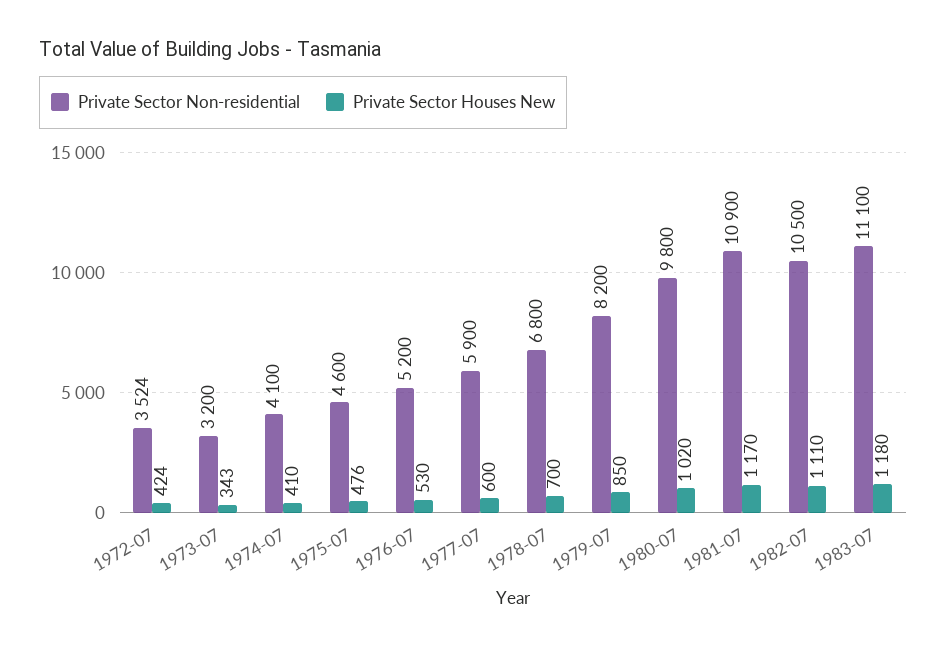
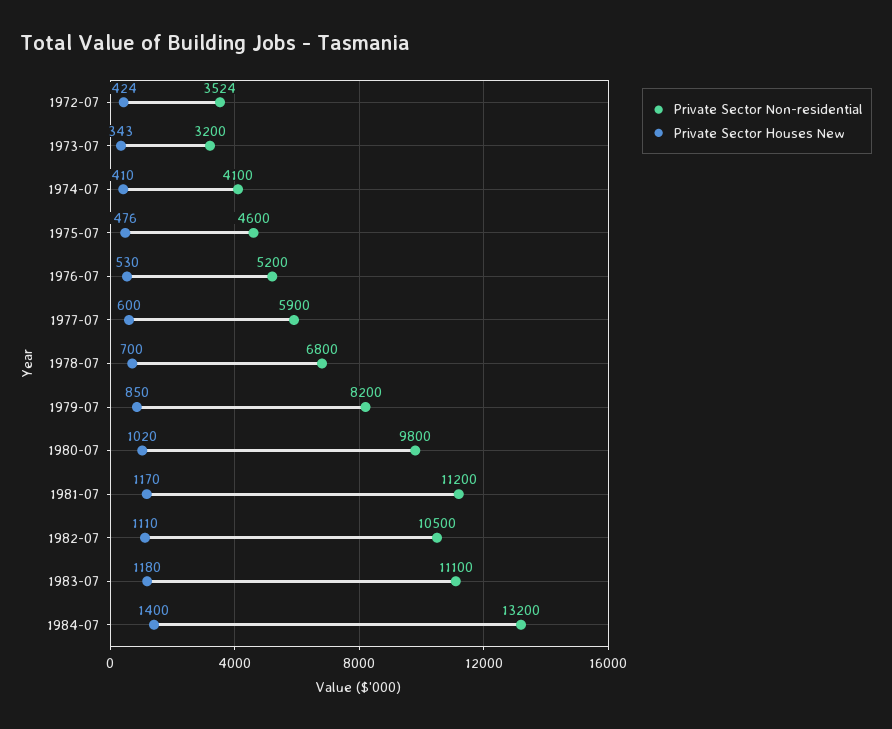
Private Sector Non-residential, 1981-07: 10900 -> 11200
Private Sector Non-residential, 1984-07: none -> 13200
Private Sector Houses New, 1984-07: none -> 1400

